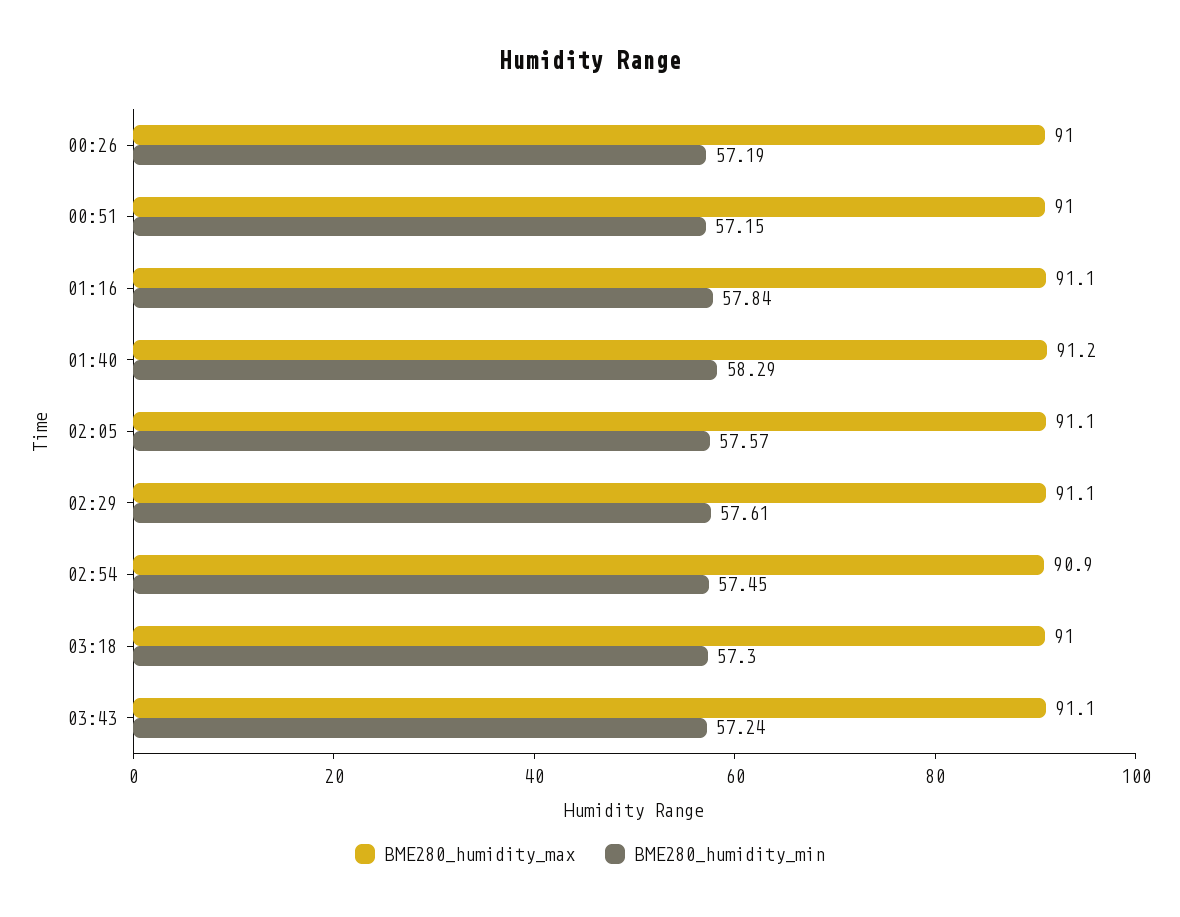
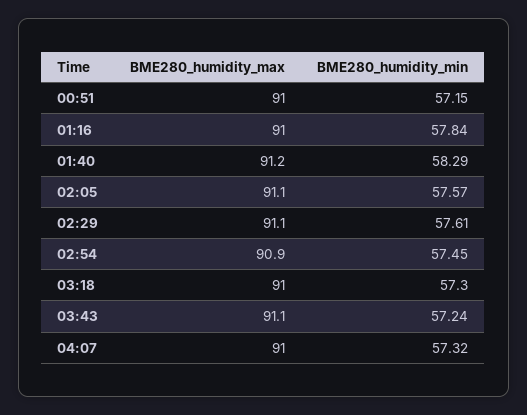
BME280_humidity_max, 00:26: 91 -> none
BME280_humidity_min, 00:26: 57.19 -> none
BME280_humidity_max, 01:16: 91.1 -> 91
BME280_humidity_max, 04:07: none -> 91
BME280_humidity_min, 04:07: none -> 57.32

